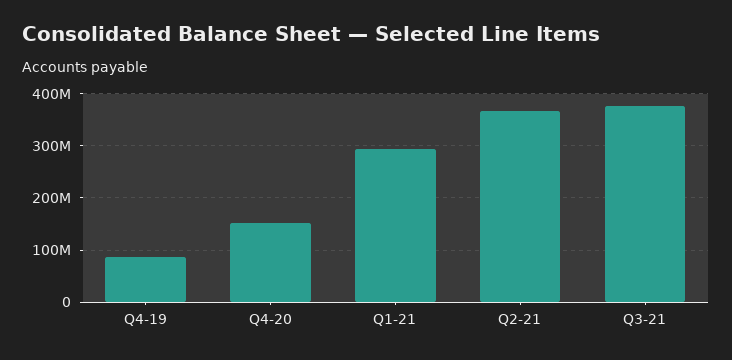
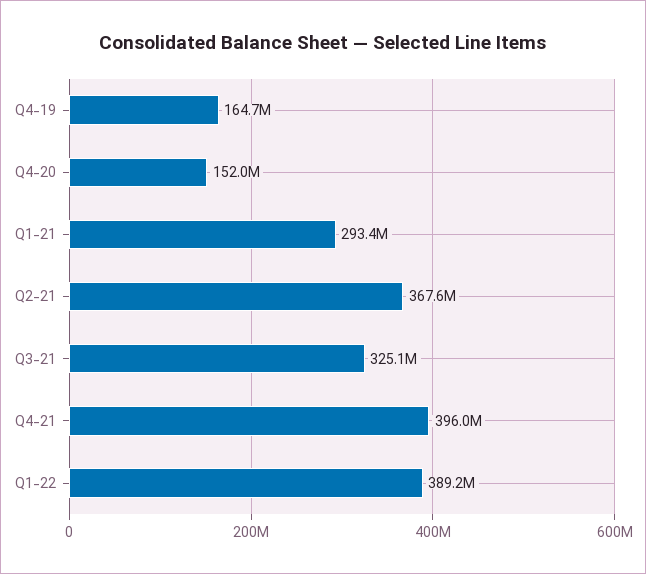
Q4-19: 80000000 -> 164700000
Q3-21: 380000000 -> 325100000
Q4-21: none -> 396000000
Q1-22: none -> 389200000

